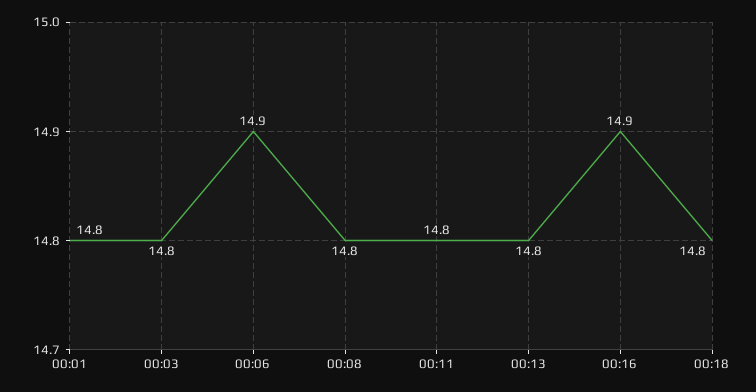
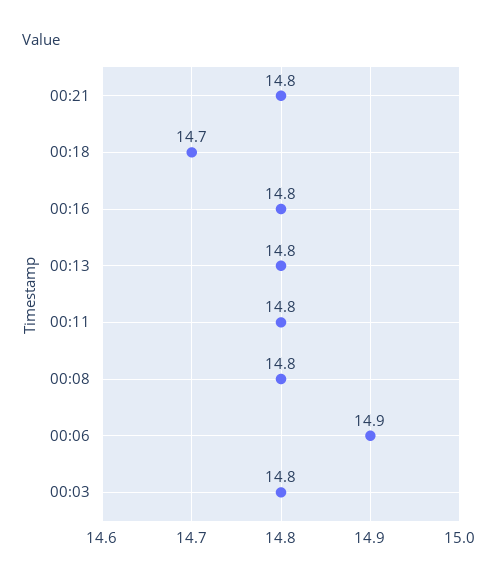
00:01: 14.8 -> none
00:16: 14.9 -> 14.8
00:18: 14.8 -> 14.7
00:21: none -> 14.8

